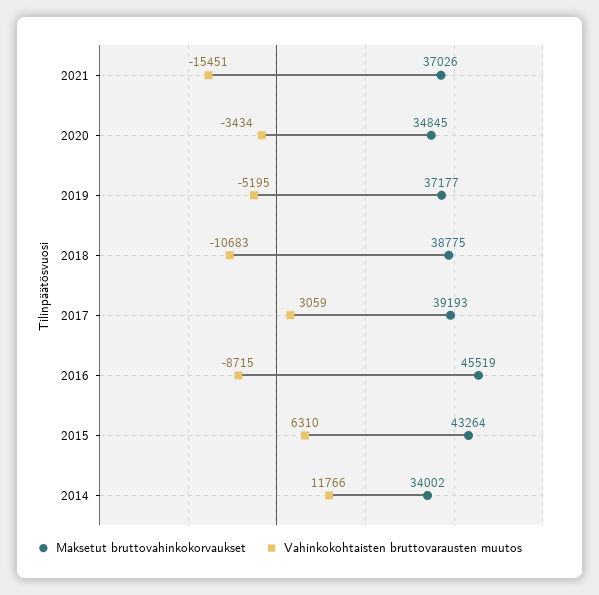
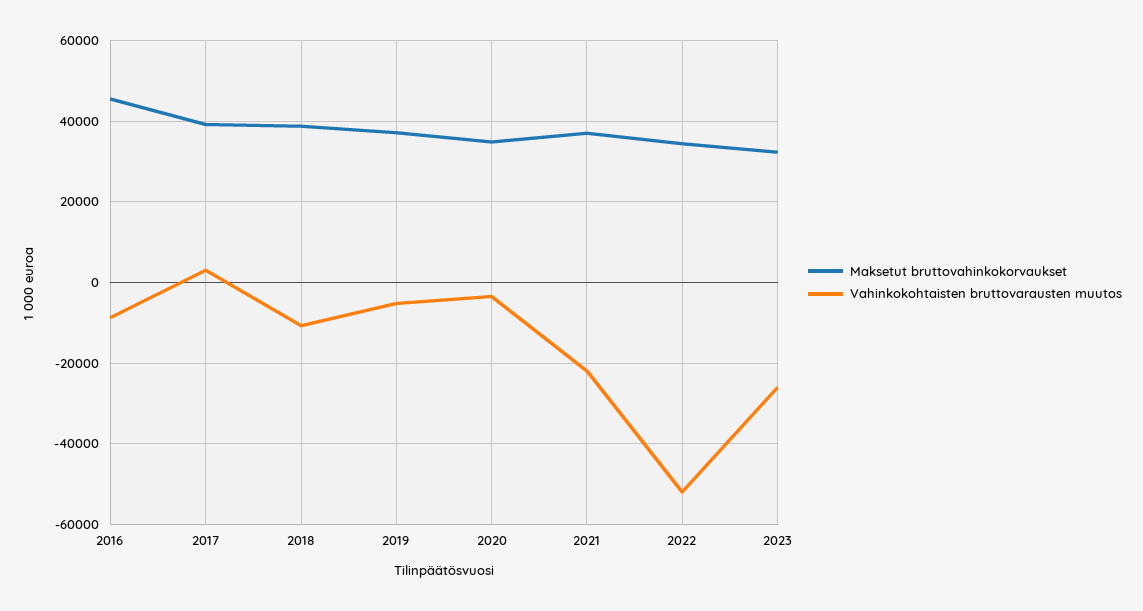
Vahinkokohtaisten bruttovarausten muutos, 2021: -15451 -> -22000
Maksetut bruttovahinkokorvaukset, 2015: 43264 -> none
Vahinkokohtaisten bruttovarausten muutos, 2015: 6310 -> none
Maksetut bruttovahinkokorvaukset, 2014: 34002 -> none
Vahinkokohtaisten bruttovarausten muutos, 2014: 11766 -> none
Maksetut bruttovahinkokorvaukset, 2022: none -> 34000
Vahinkokohtaisten bruttovarausten muutos, 2022: none -> -52000
Maksetut bruttovahinkokorvaukset, 2023: none -> 32000
Vahinkokohtaisten bruttovarausten muutos, 2023: none -> -26000

